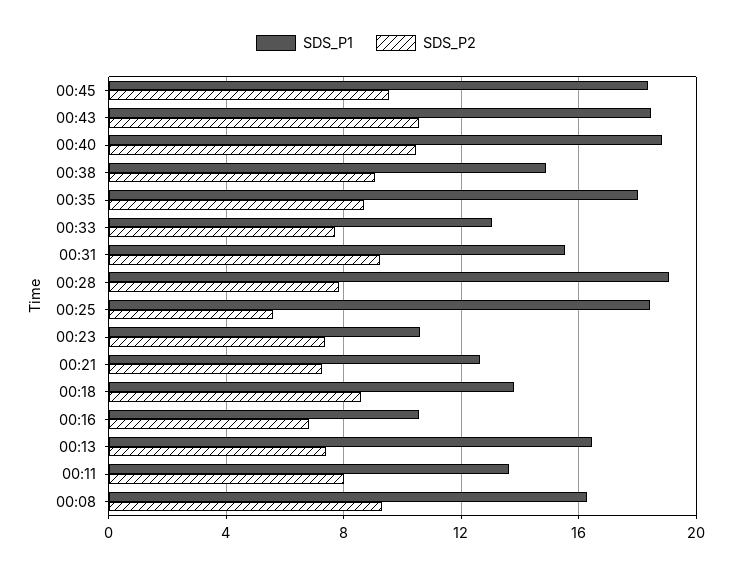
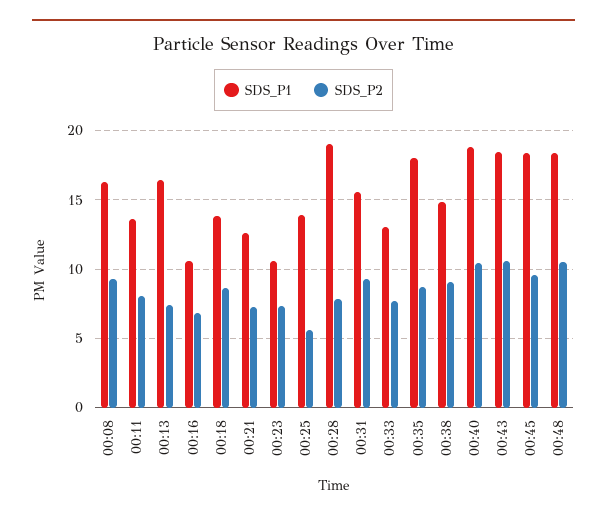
SDS_P1, 00:25: 18.5 -> 14
SDS_P1, 00:48: none -> 18.5
SDS_P2, 00:48: none -> 10.5

